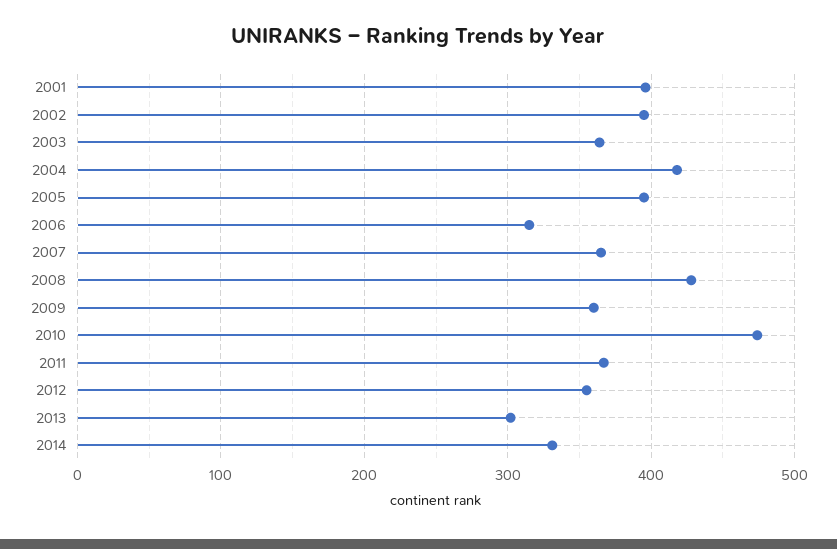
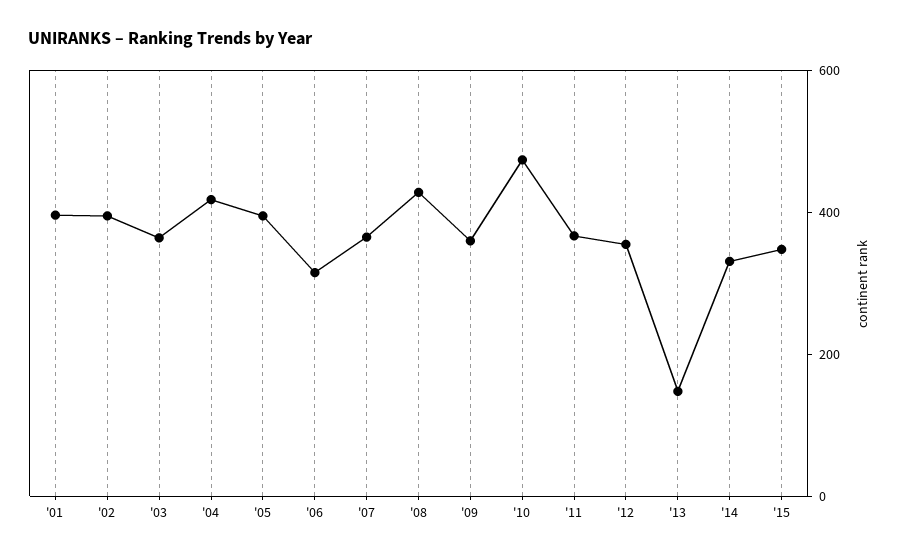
2013: 300 -> 150
'15: none -> 350

